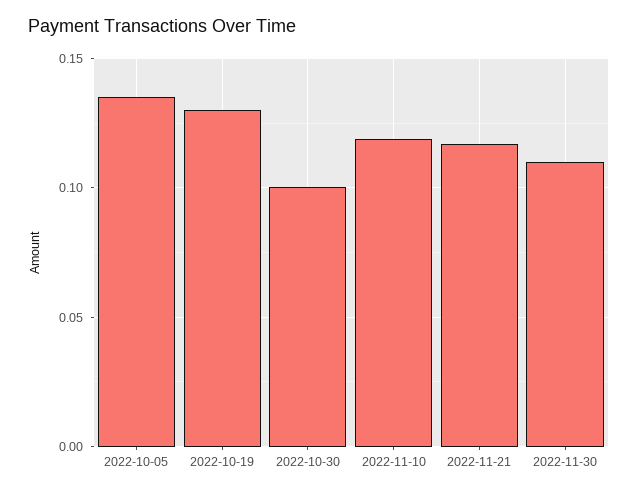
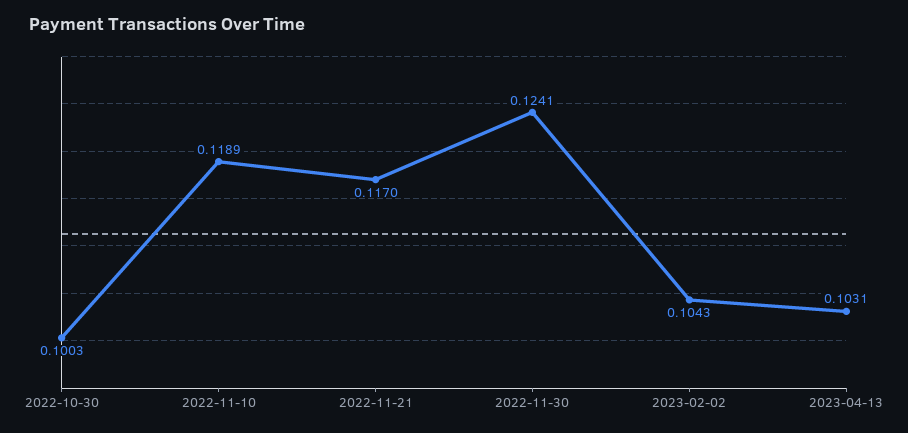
2022-10-05: 0.135 -> none
2022-10-19: 0.13 -> none
2022-11-30: 0.11 -> 0.1241
2023-02-02: none -> 0.1043
2023-04-13: none -> 0.1031

